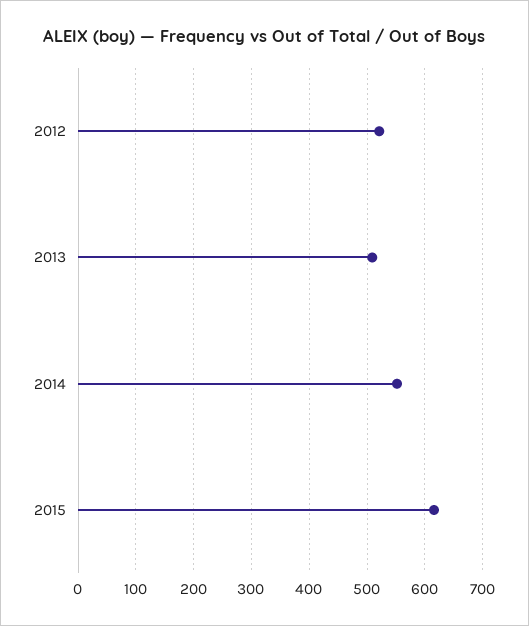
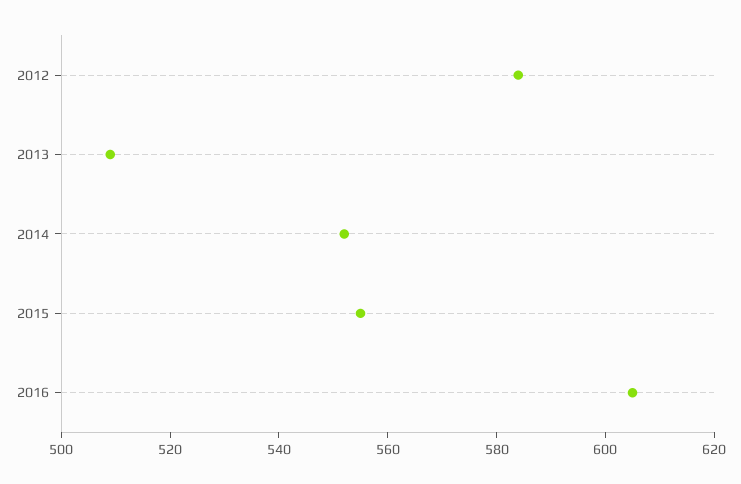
2012: 520 -> 585
2015: 620 -> 555
2016: none -> 605

